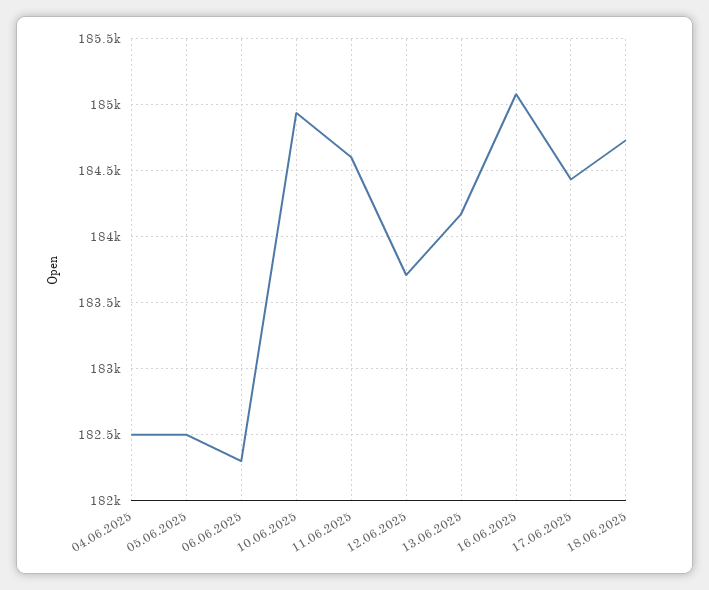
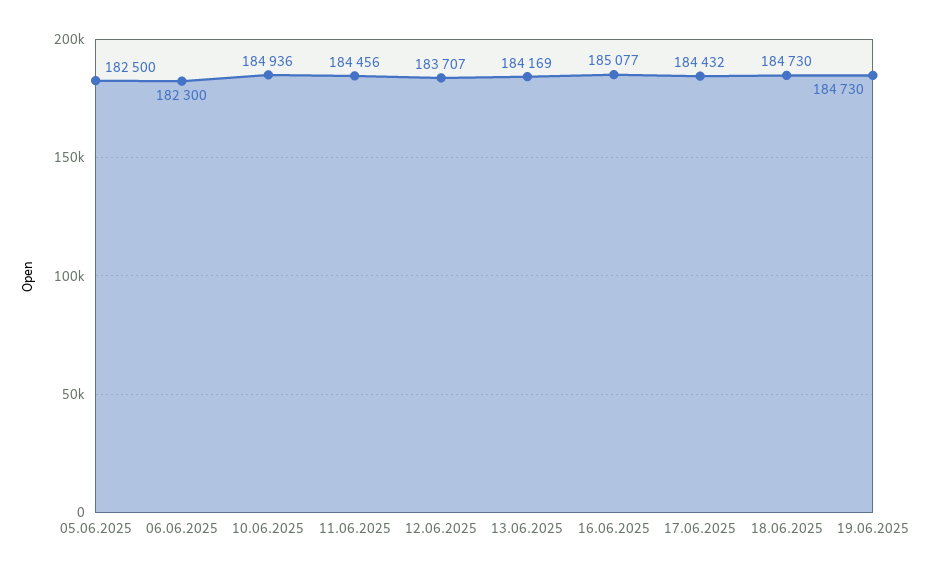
04.06.2025: 182500 -> none
11.06.2025: 184600 -> 184456
19.06.2025: none -> 184730

